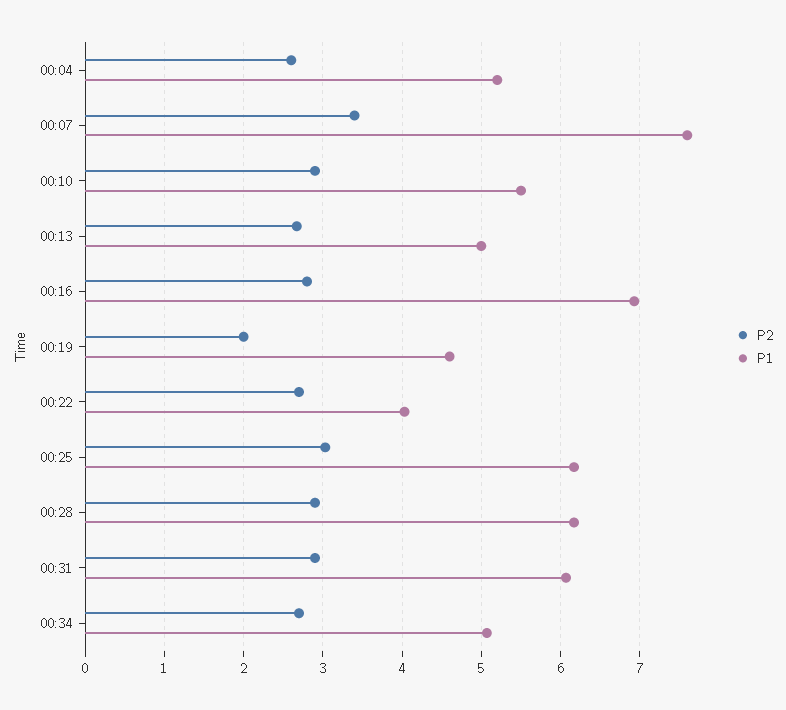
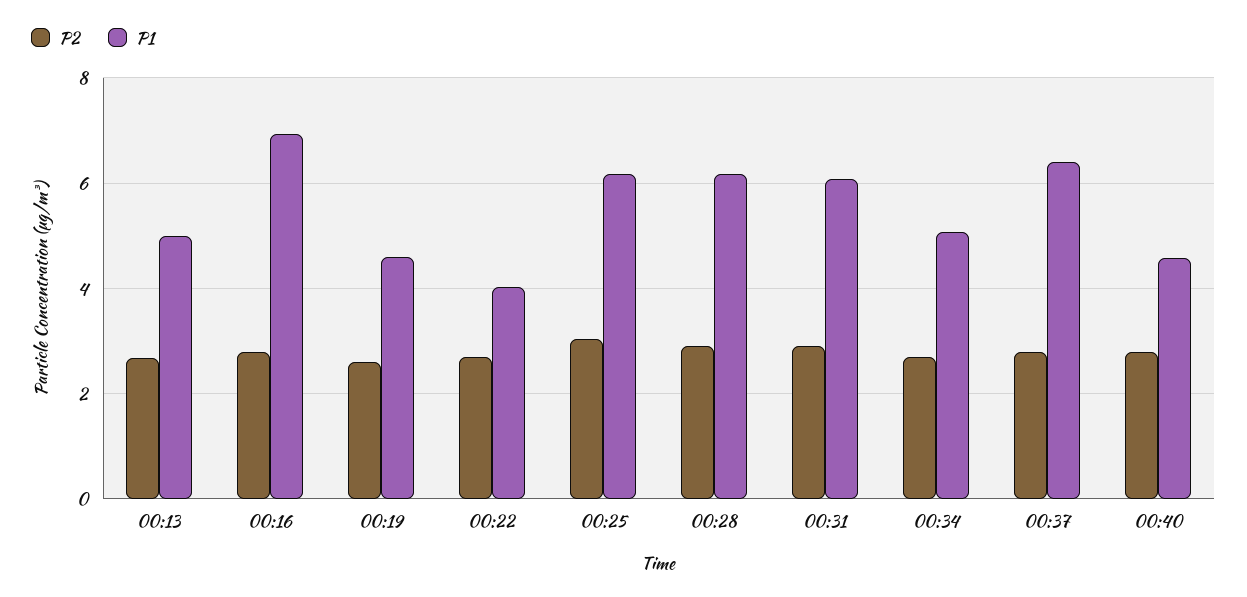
P2, 00:04: 2.6 -> none
P1, 00:04: 5.2 -> none
P2, 00:07: 3.4 -> none
P1, 00:07: 7.6 -> none
P2, 00:10: 2.9 -> none
P1, 00:10: 5.5 -> none
P2, 00:19: 2 -> 2.6
P2, 00:37: none -> 2.8
P1, 00:37: none -> 6.4
P2, 00:40: none -> 2.8
P1, 00:40: none -> 4.6

